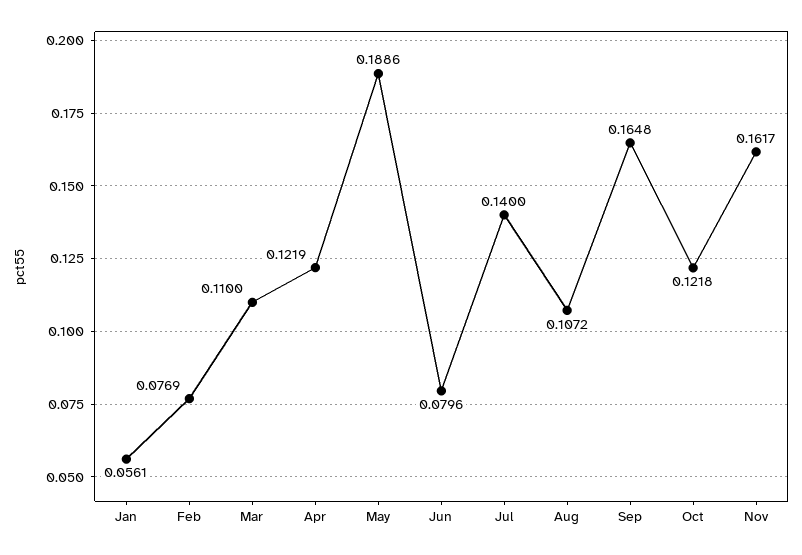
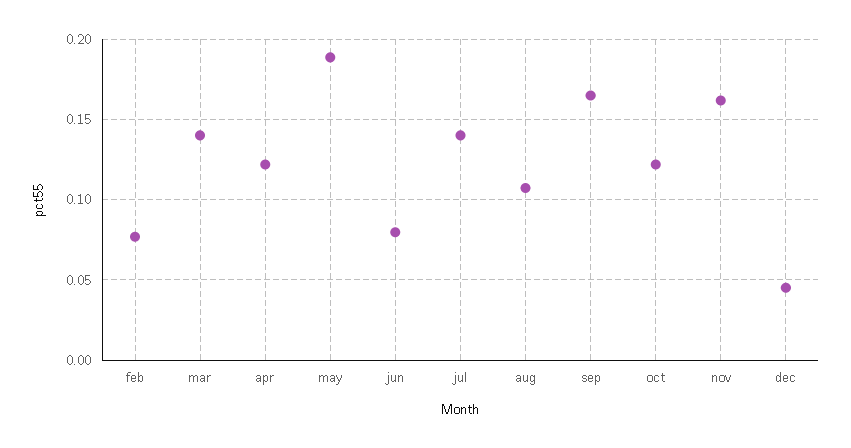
Jan: 0.0561 -> none
Mar: 0.11 -> 0.14
dec: none -> 0.045

